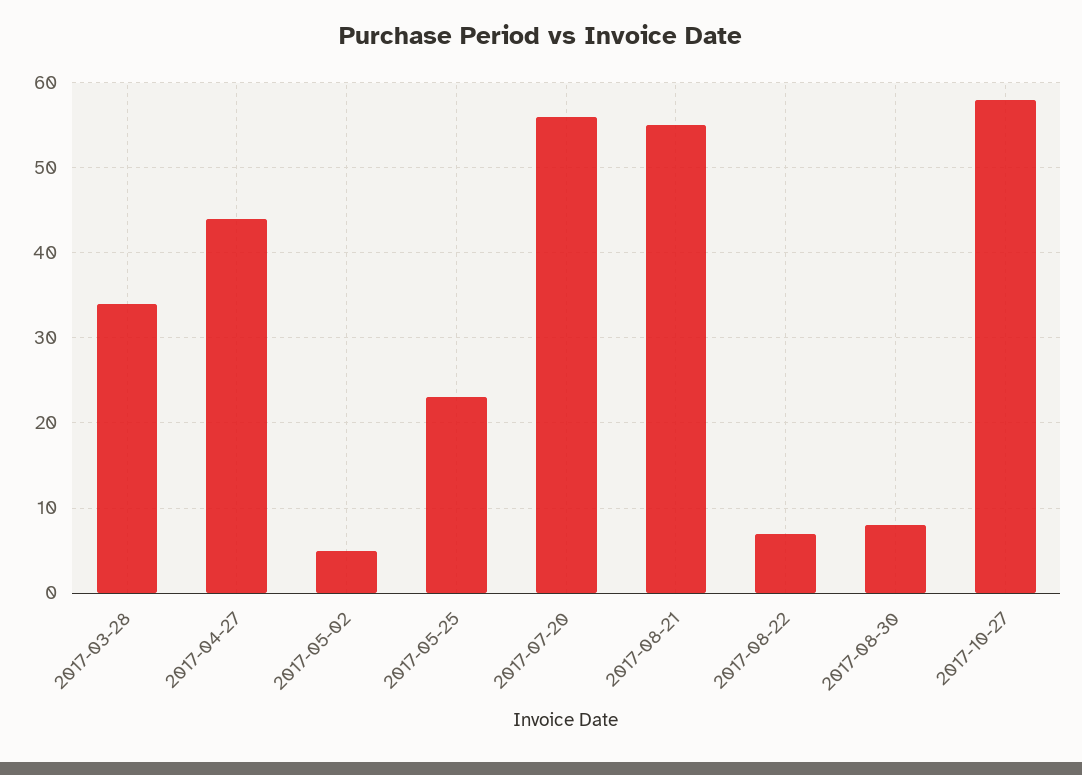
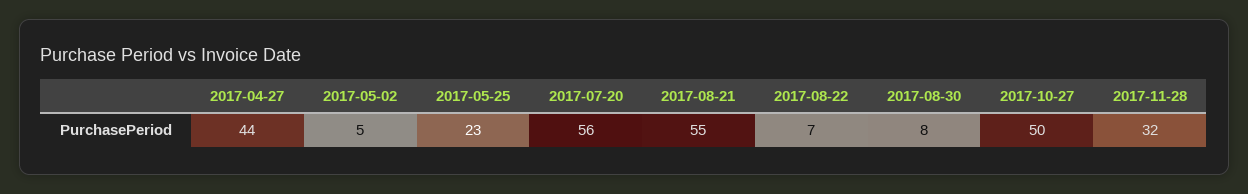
2017-03-28: 34 -> none
2017-10-27: 58 -> 50
2017-11-28: none -> 32

